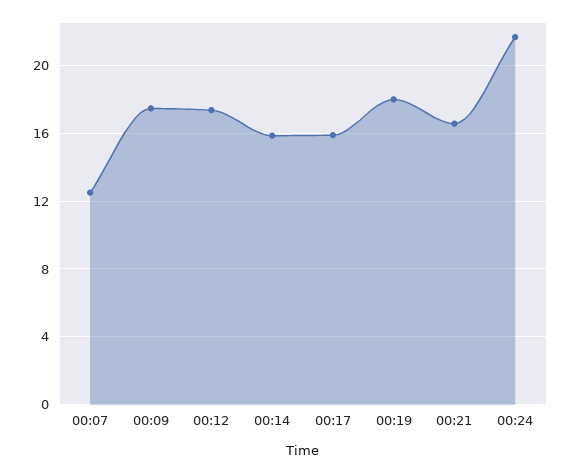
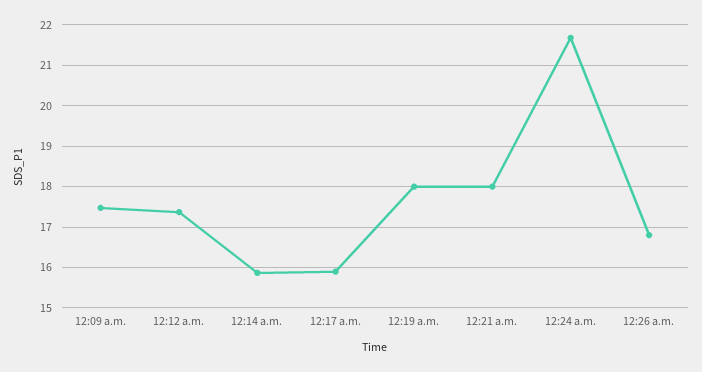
00:07: 12.5 -> none
00:21: 16.5 -> 18
12:26 a.m.: none -> 16.8

